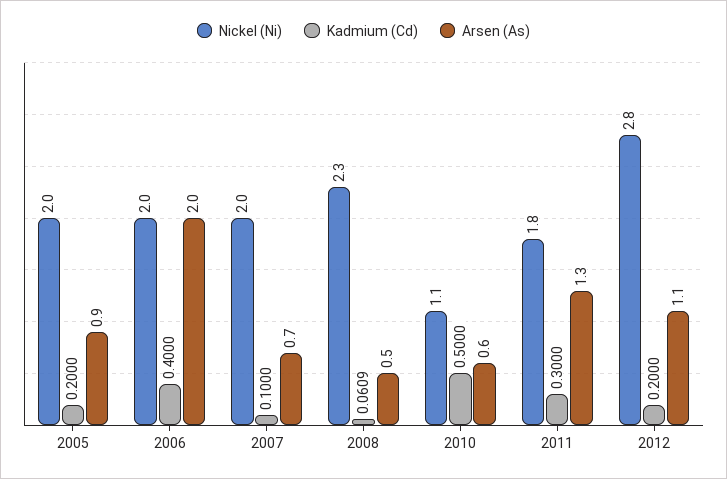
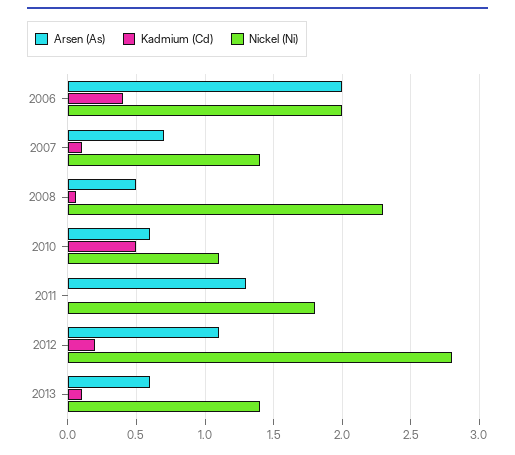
Nickel (Ni), 2005: 2 -> none
Kadmium (Cd), 2005: 0.2 -> none
Arsen (As), 2005: 0.9 -> none
Nickel (Ni), 2007: 2 -> 1.4
Kadmium (Cd), 2011: 0.3 -> 0
Arsen (As), 2013: none -> 0.6
Kadmium (Cd), 2013: none -> 0.1
Nickel (Ni), 2013: none -> 1.4

